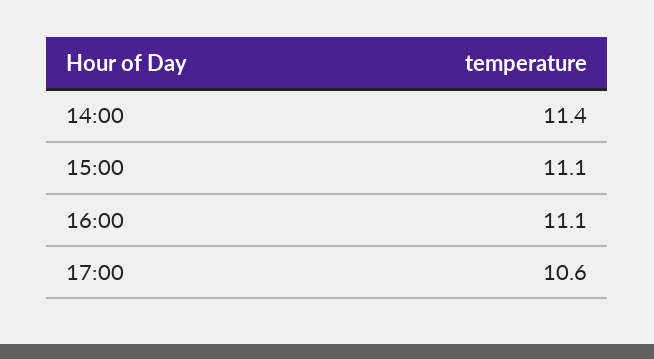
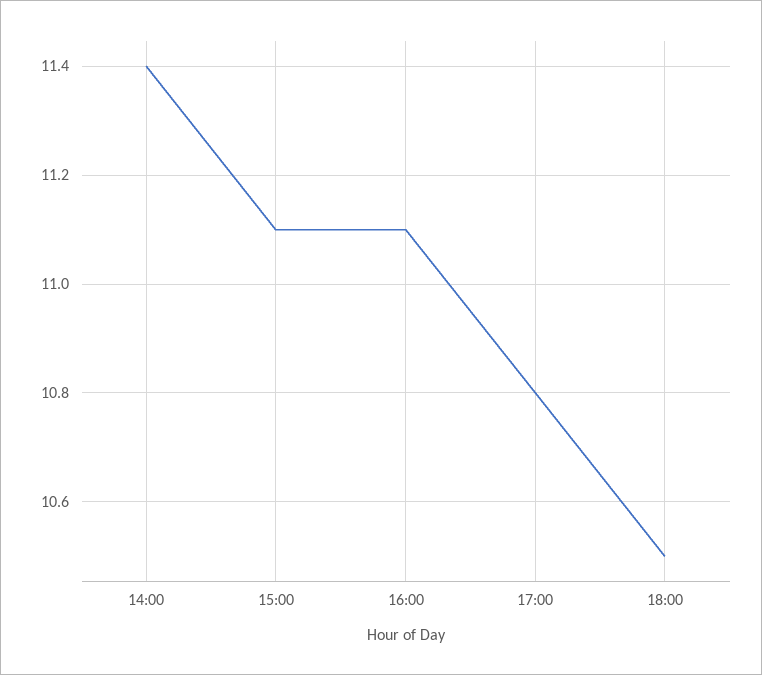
17:00: 10.6 -> 10.8
18:00: none -> 10.5

